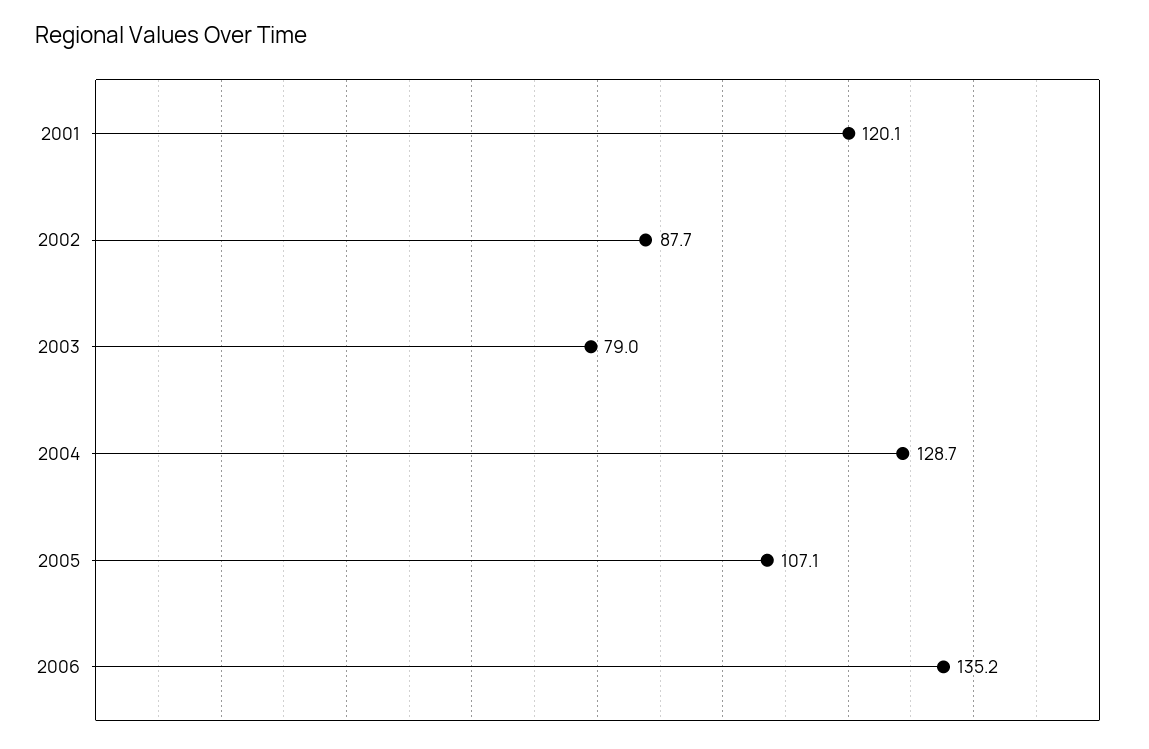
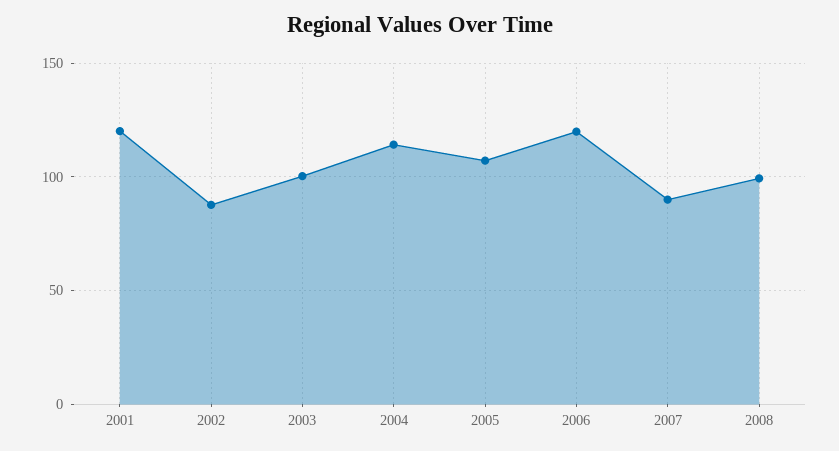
2003: 79 -> 100
2004: 128.7 -> 115
2006: 135.2 -> 120
2007: none -> 90
2008: none -> 100

